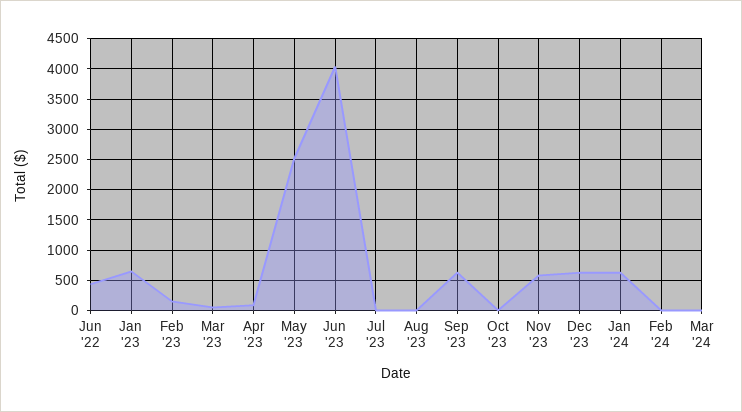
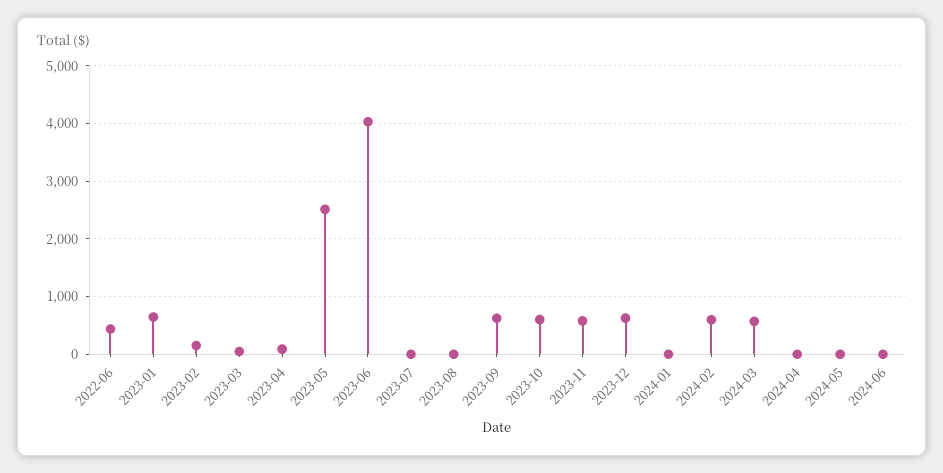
Oct '23: 0 -> 600
Jan '24: 600 -> 0
Feb '24: 0 -> 600
Mar '24: 0 -> 600
2024-04: none -> 0
2024-05: none -> 0
2024-06: none -> 0

